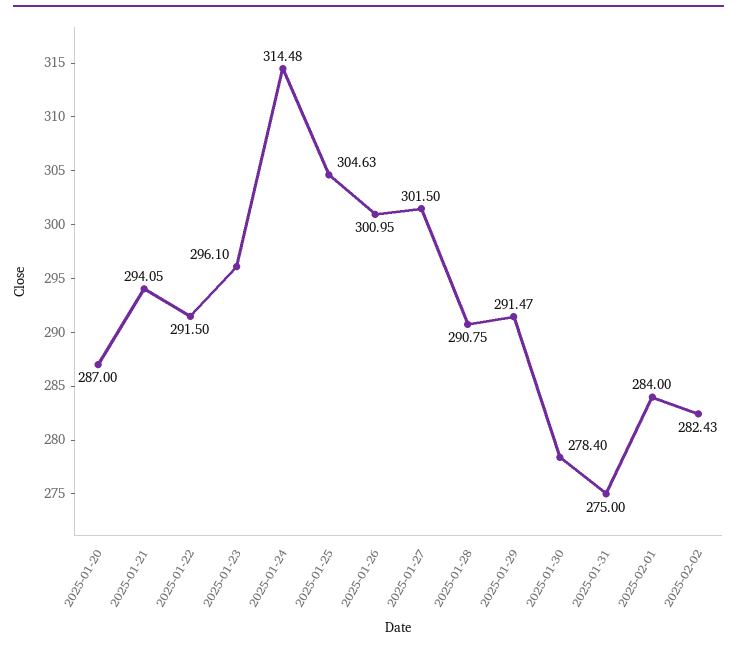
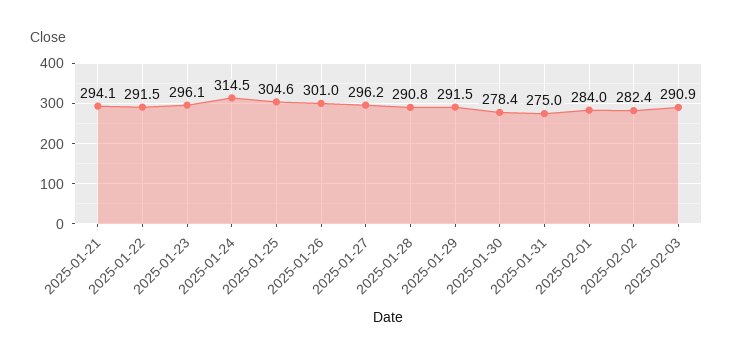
2025-01-20: 287 -> none
2025-01-27: 301.5 -> 296.2
2025-02-03: none -> 290.9

